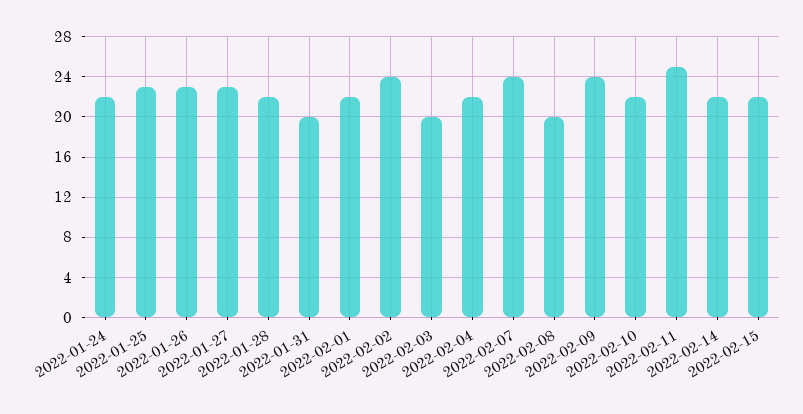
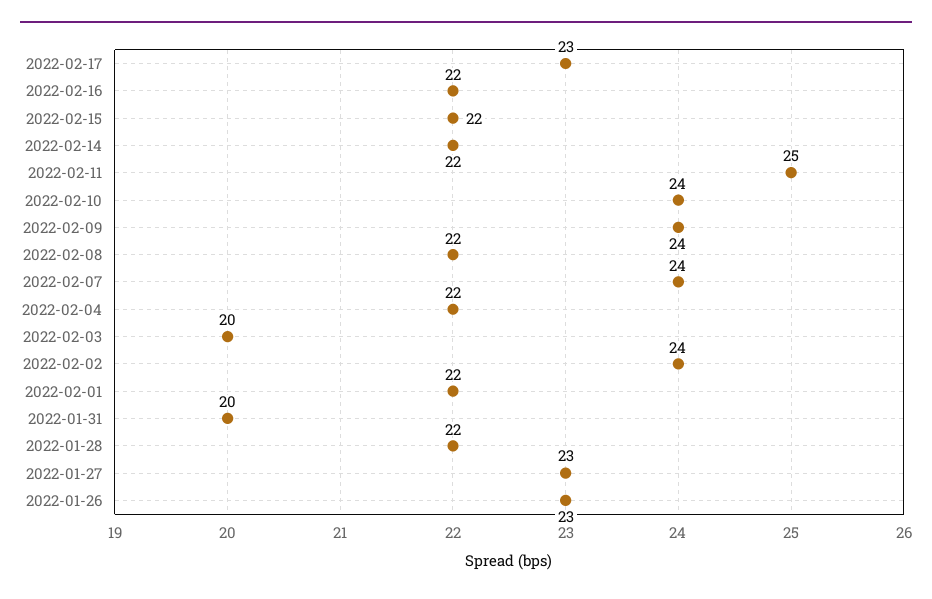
2022-01-24: 22 -> none
2022-01-25: 23 -> none
2022-02-08: 20 -> 22
2022-02-10: 22 -> 24
2022-02-17: none -> 23
2022-02-16: none -> 22

